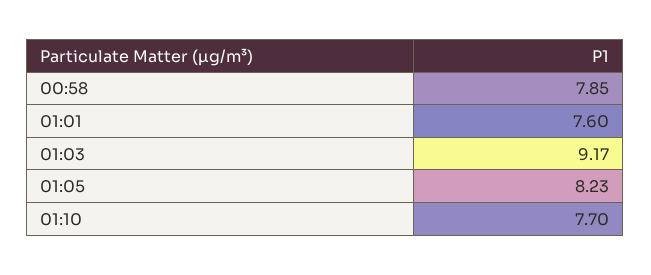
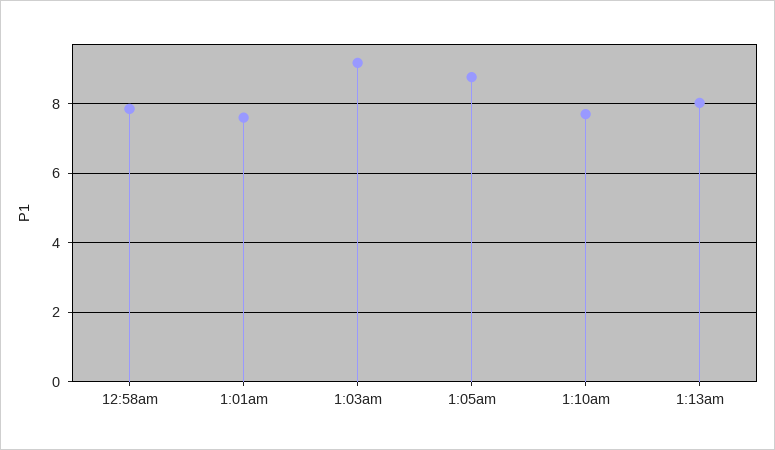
01:05: 8.23 -> 8.8
1:13am: none -> 8

